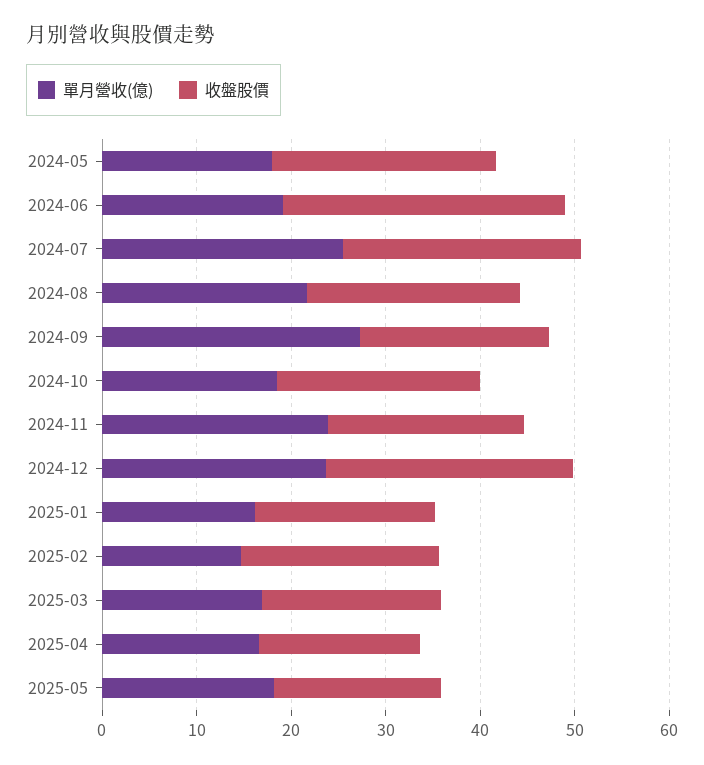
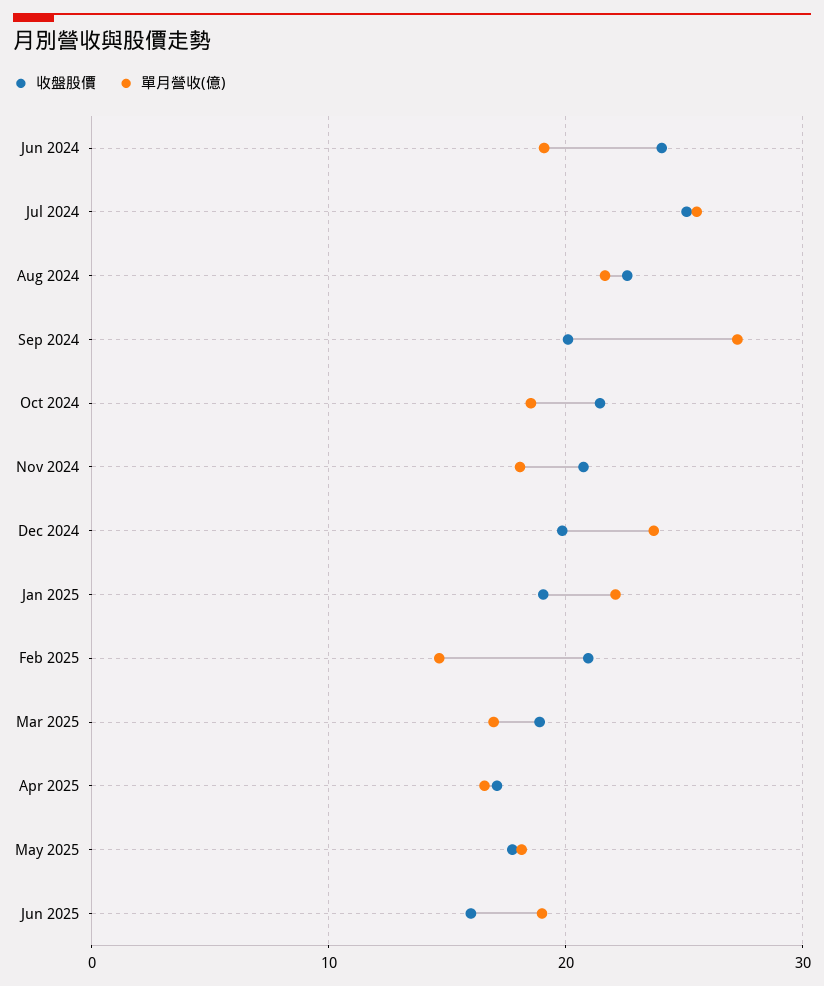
單月營收(億), 2024-05: 18 -> none
收盤股價, 2024-05: 24 -> none
收盤股價, 2024-06: 30 -> 24
單月營收(億), 2024-11: 24 -> 18
收盤股價, 2024-12: 26 -> 20
單月營收(億), 2025-01: 16 -> 22
收盤股價, Jun 2025: none -> 16
單月營收(億), Jun 2025: none -> 19

